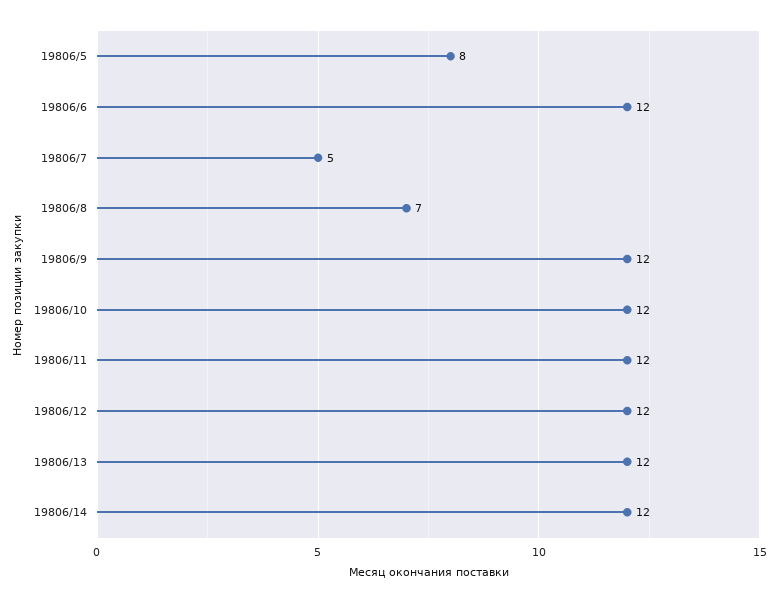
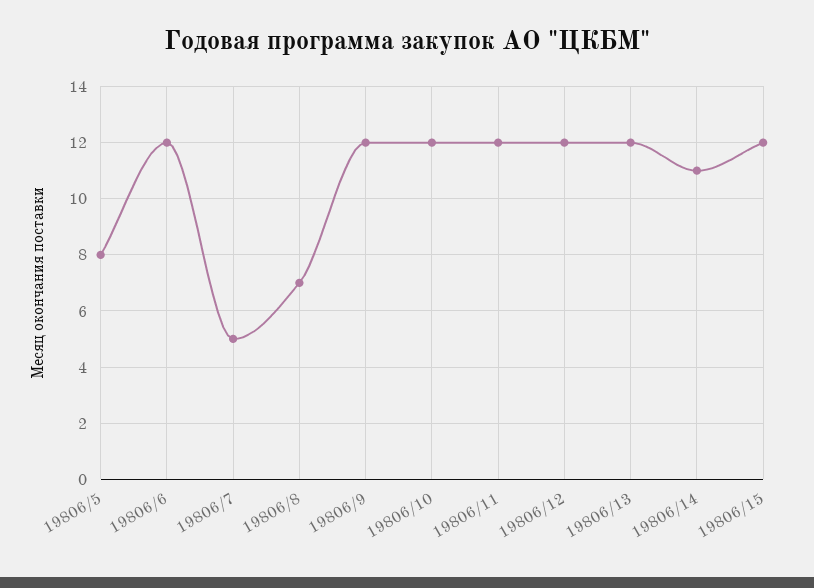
19806/14: 12 -> 11
19806/15: none -> 12

